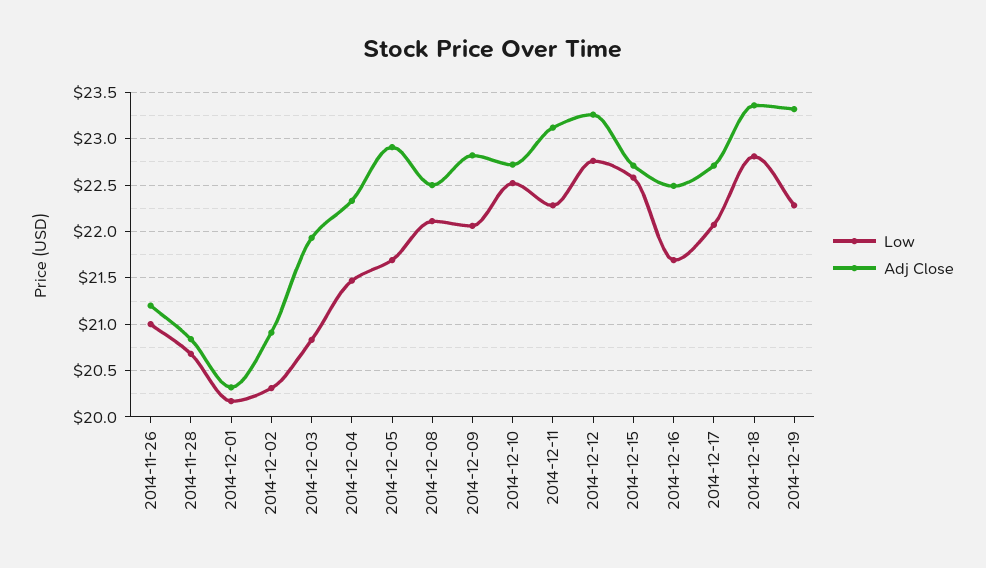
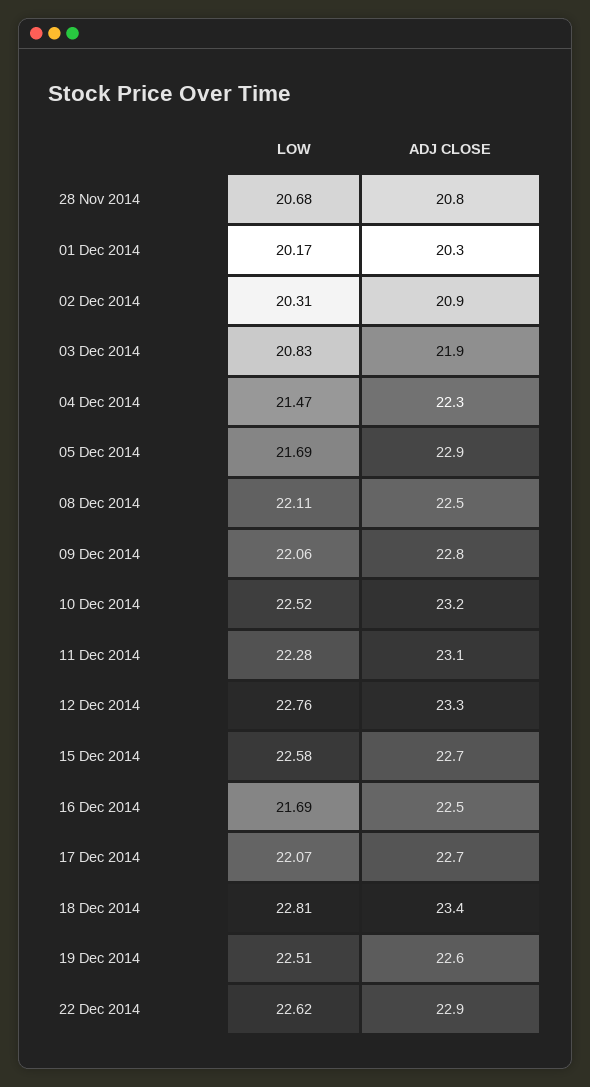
Low, 2014-11-26: 21 -> none
Adj Close, 2014-11-26: 21.2 -> none
Adj Close, 2014-12-10: 22.7 -> 23.2
Low, 2014-12-19: 22.3 -> 22.51
Adj Close, 2014-12-19: 23.3 -> 22.6
Low, 22 Dec 2014: none -> 22.62
Adj Close, 22 Dec 2014: none -> 22.9

